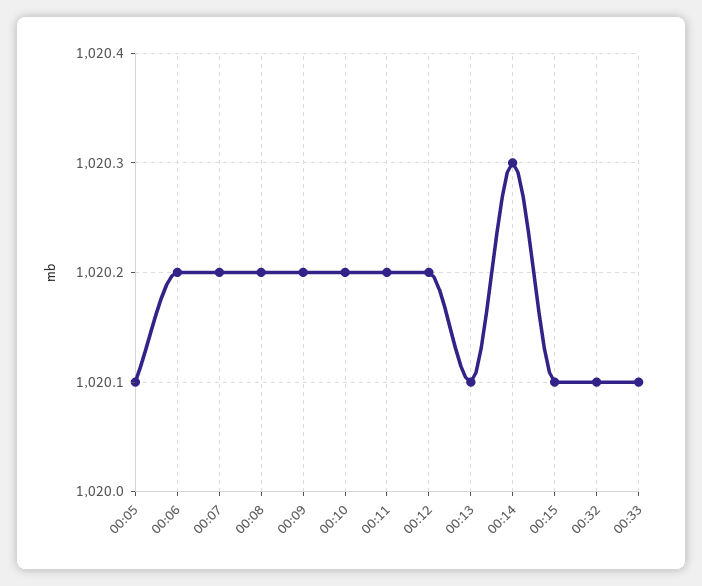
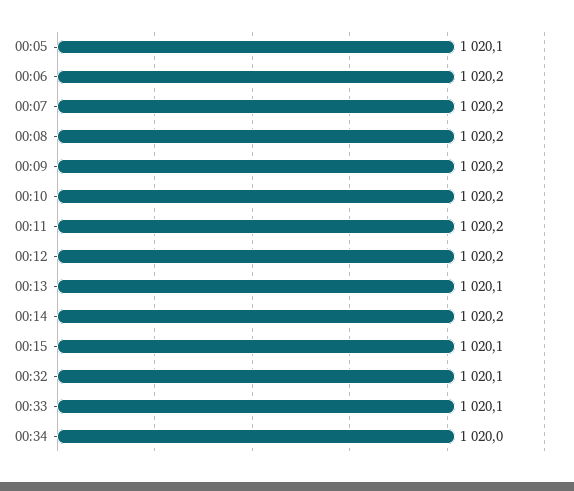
00:14: 1020.3 -> 1020.2
00:34: none -> 1020

